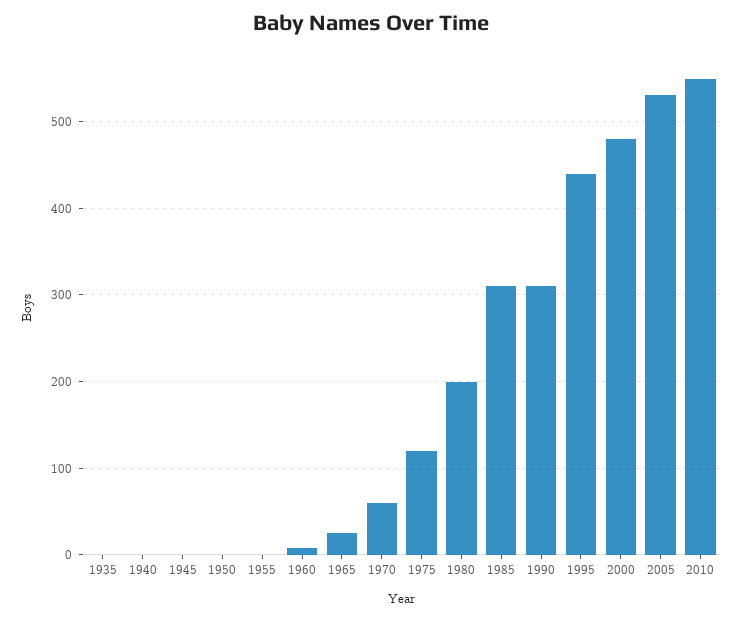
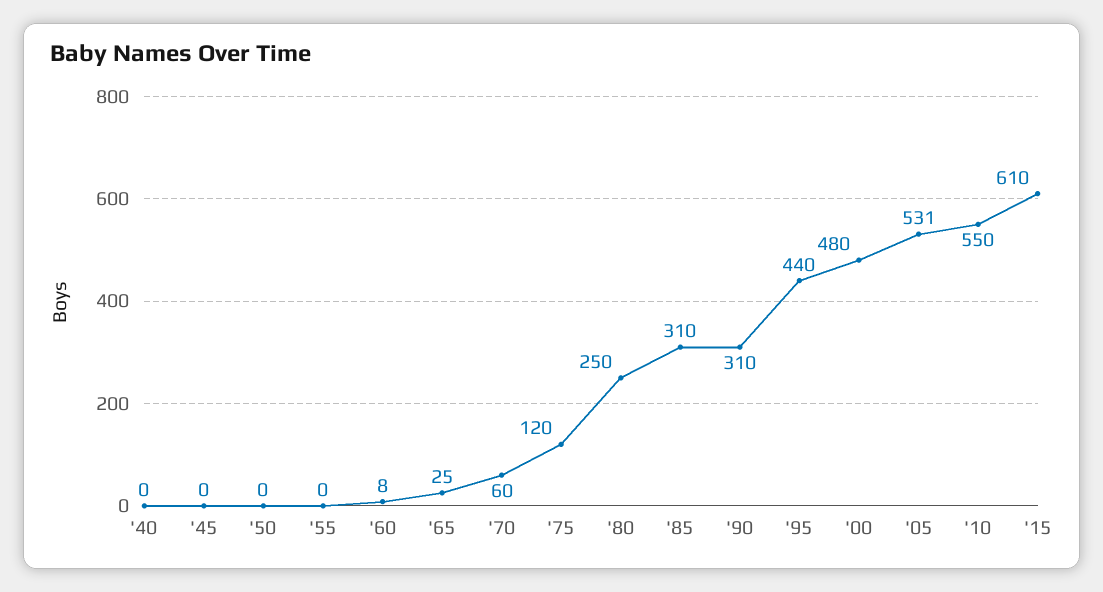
1935: 0 -> none
1980: 200 -> 250
'15: none -> 610

